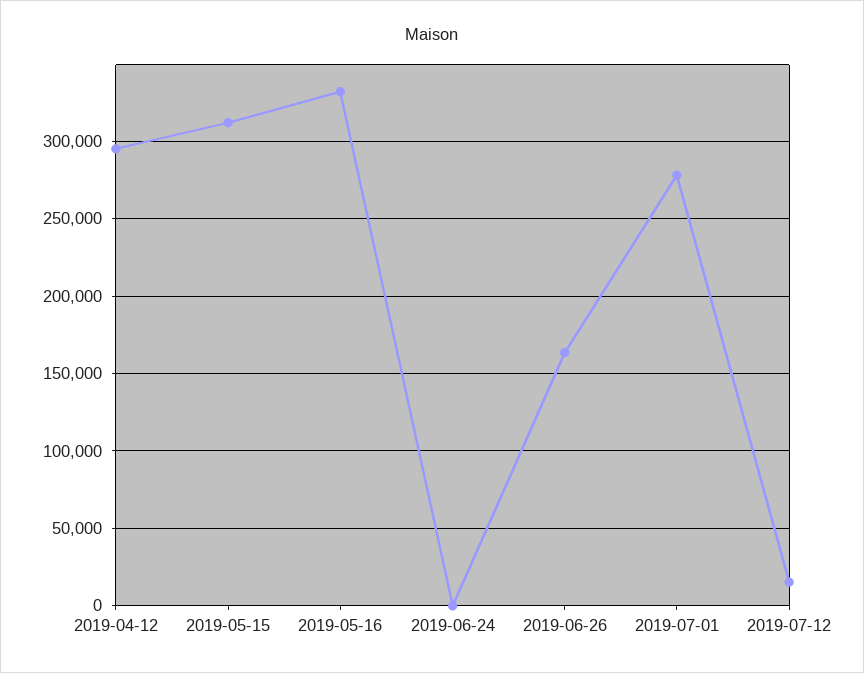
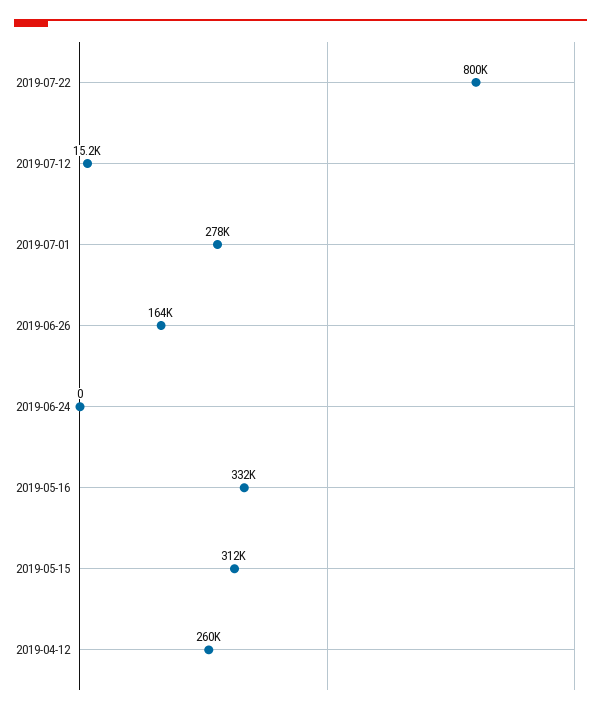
2019-04-12: 295000 -> 260000
2019-07-22: none -> 800000

